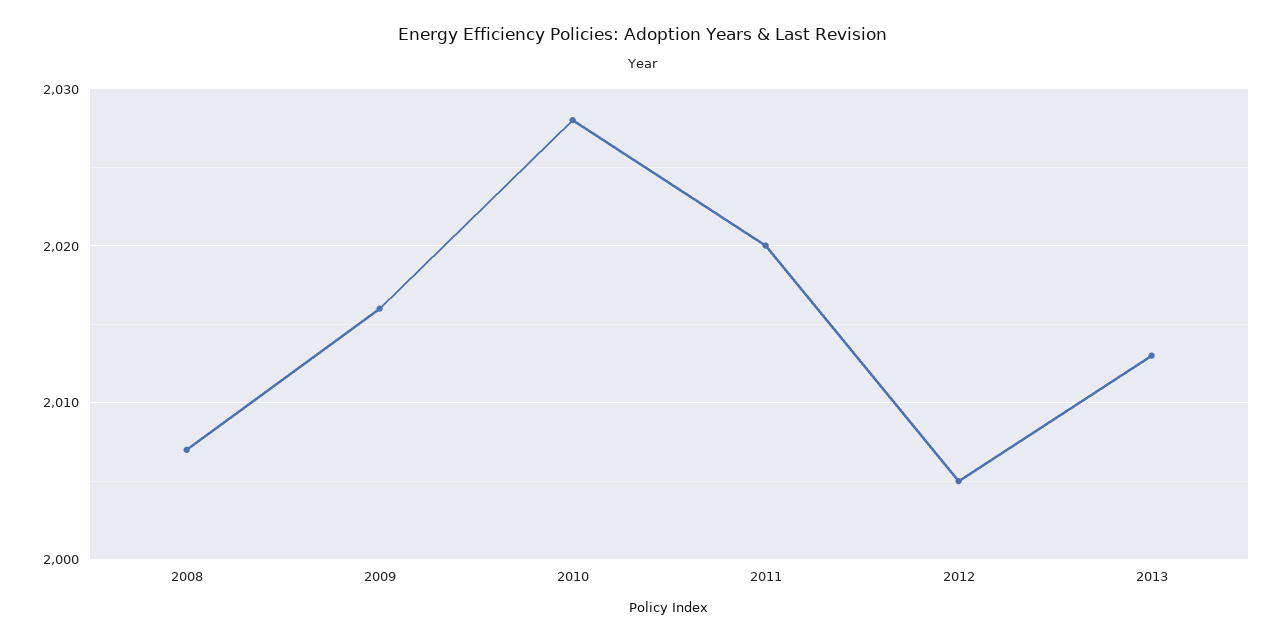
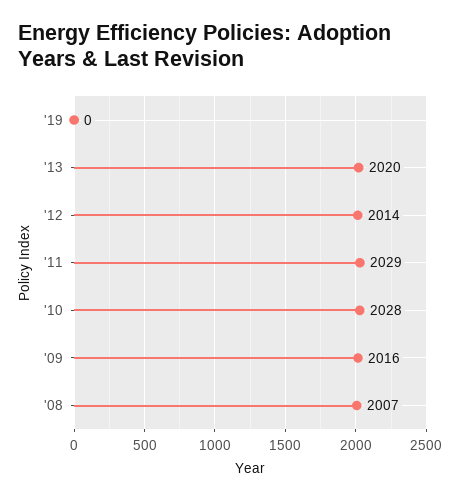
2011: 2020 -> 2029
2012: 2005 -> 2014
2013: 2013 -> 2020
'19: none -> 0

